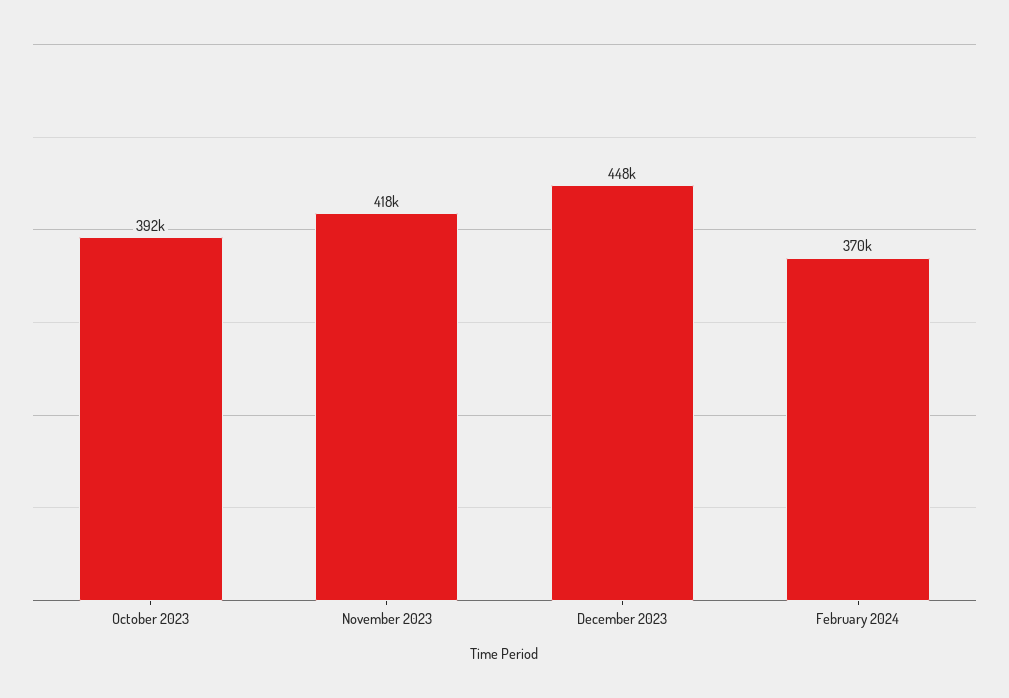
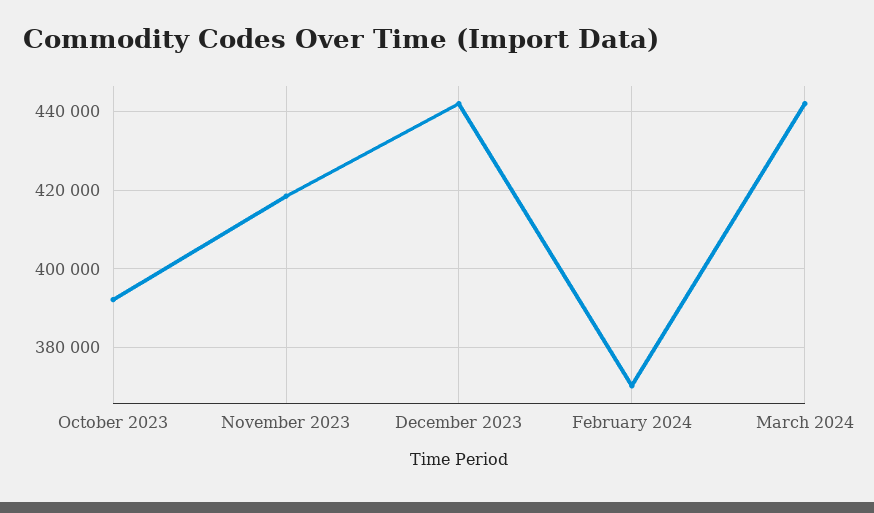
December 2023: 448000 -> 442000
March 2024: none -> 442000

